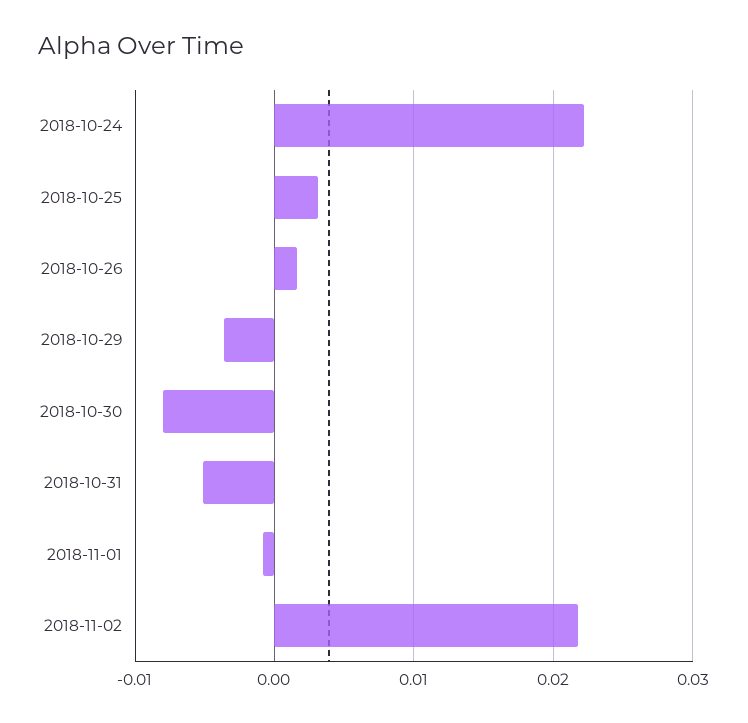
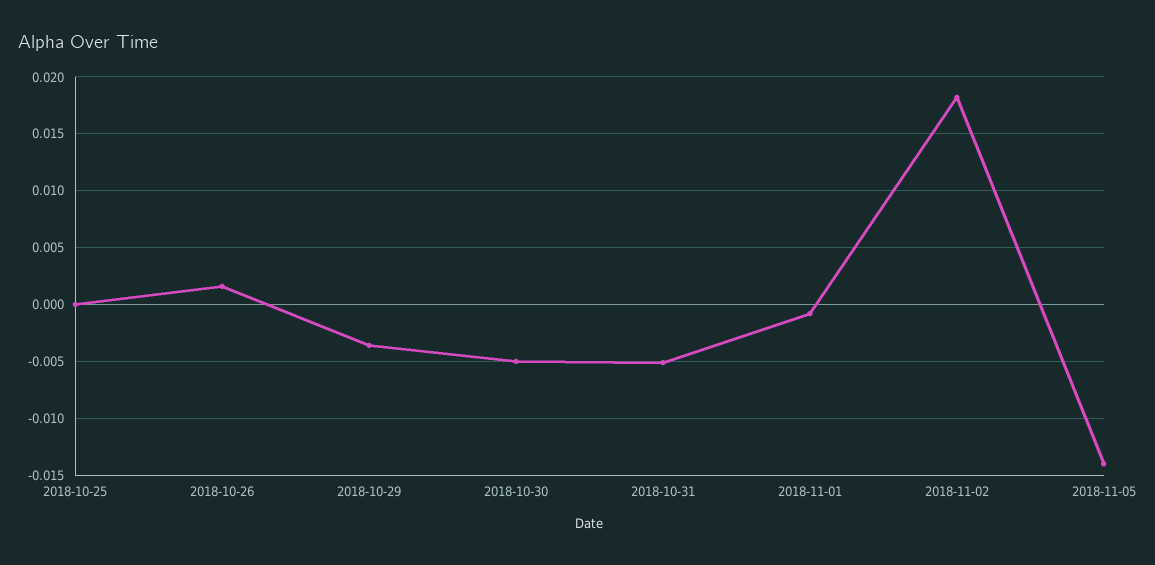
2018-10-24: 0.022 -> none
2018-10-25: 0.003 -> 0
2018-10-30: -0.008 -> -0.005
2018-11-02: 0.022 -> 0.018
2018-11-05: none -> -0.014

